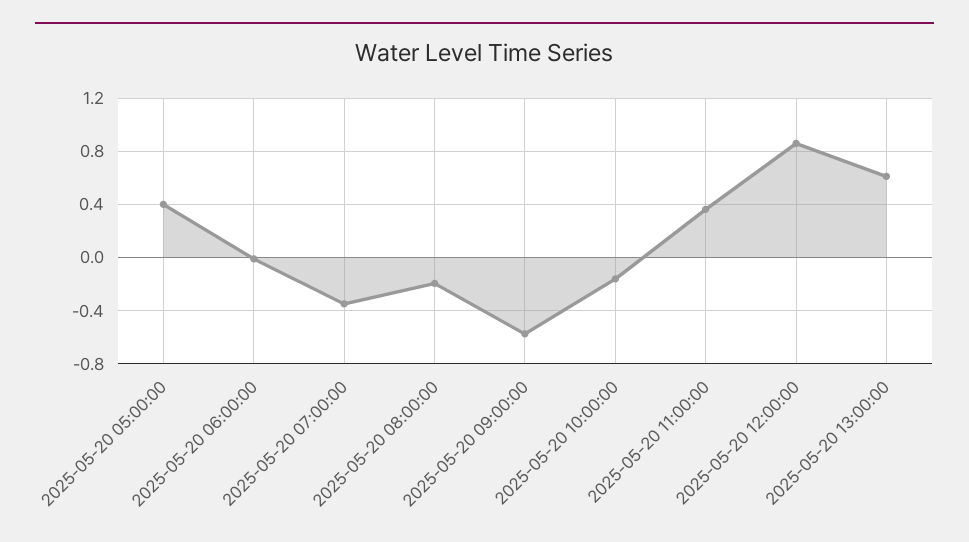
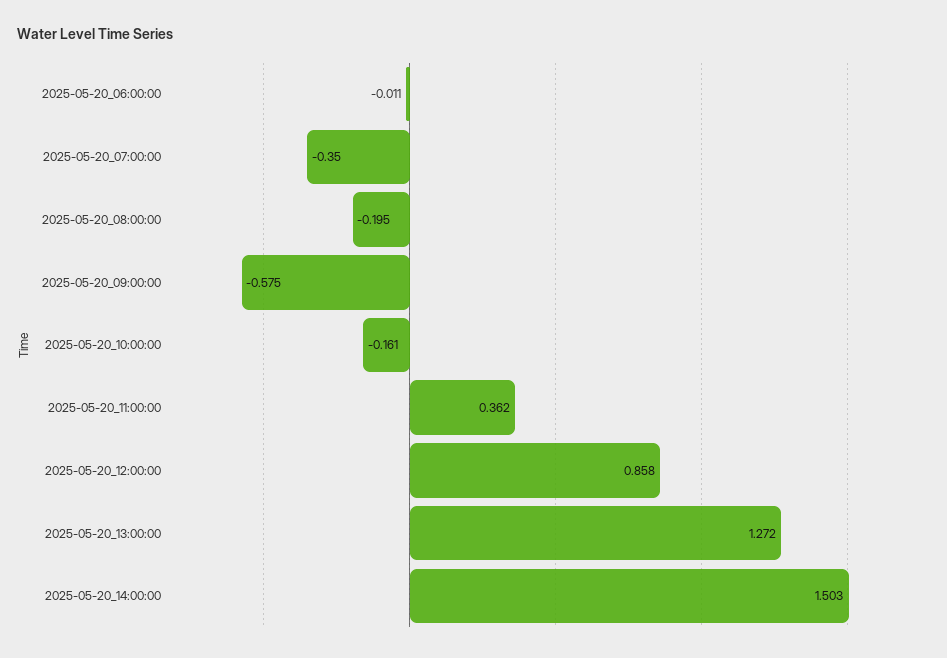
2025-05-20 05:00:00: 0.4 -> none
2025-05-20 13:00:00: 0.6 -> 1.272
2025-05-20_14:00:00: none -> 1.503

